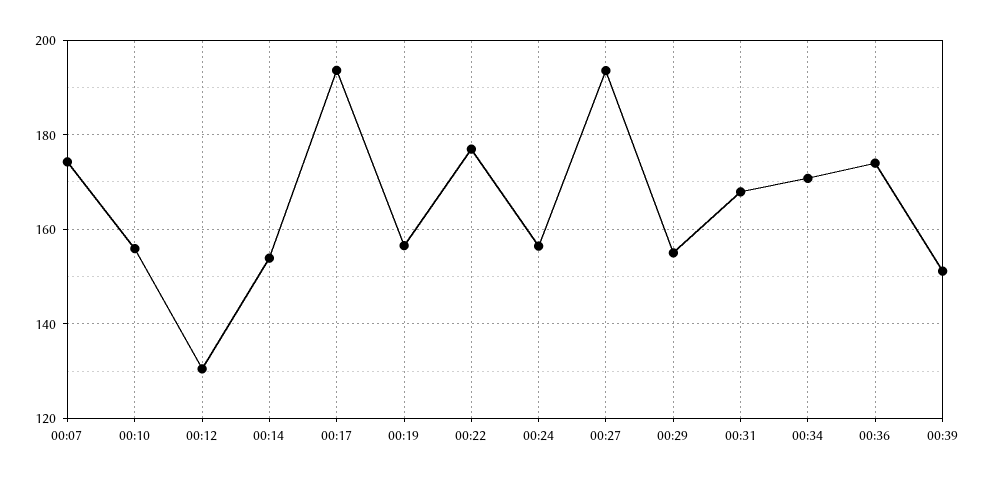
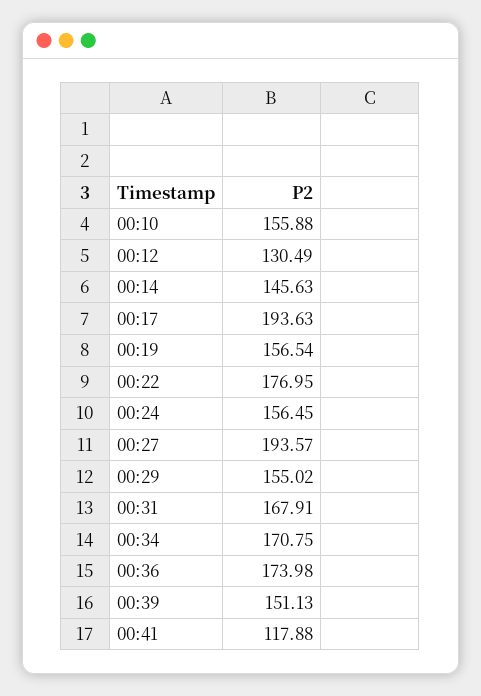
00:07: 174 -> none
00:14: 154 -> 145.63
00:41: none -> 117.88

